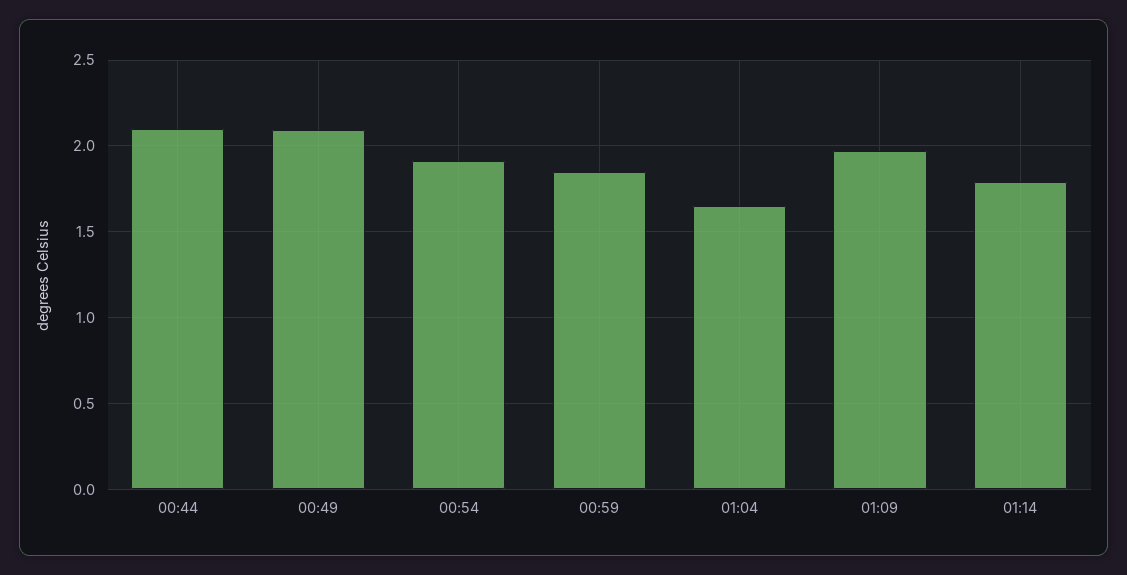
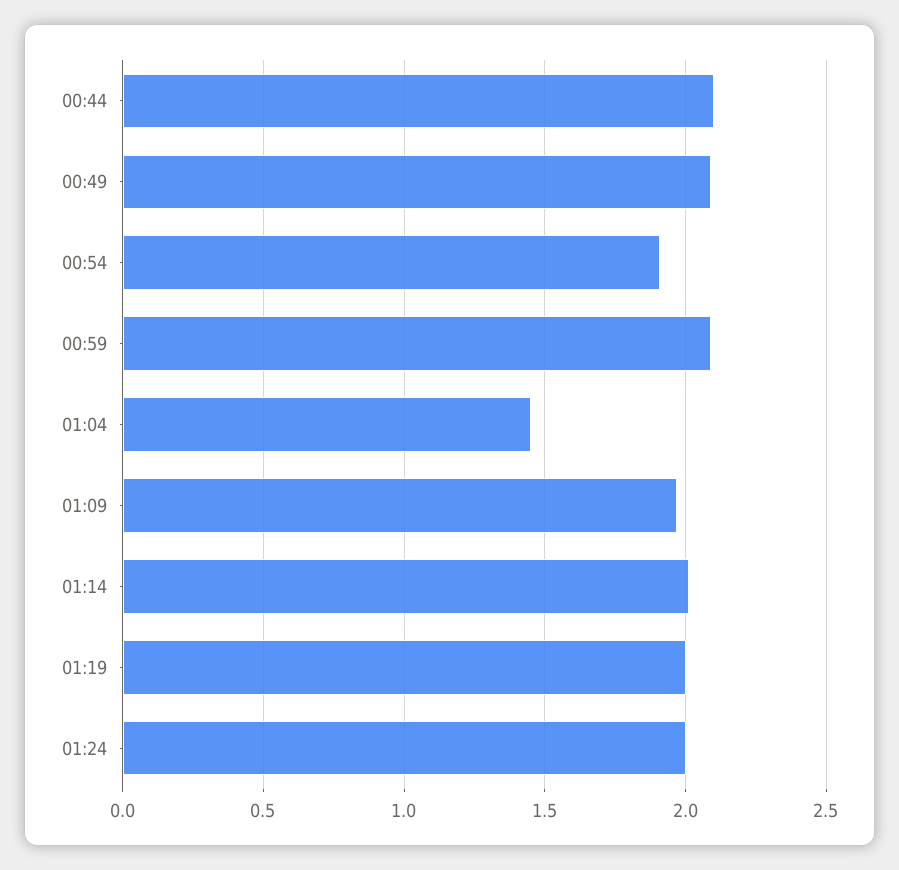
00:59: 1.85 -> 2.1
01:04: 1.65 -> 1.45
01:14: 1.8 -> 2
01:19: none -> 2
01:24: none -> 2

